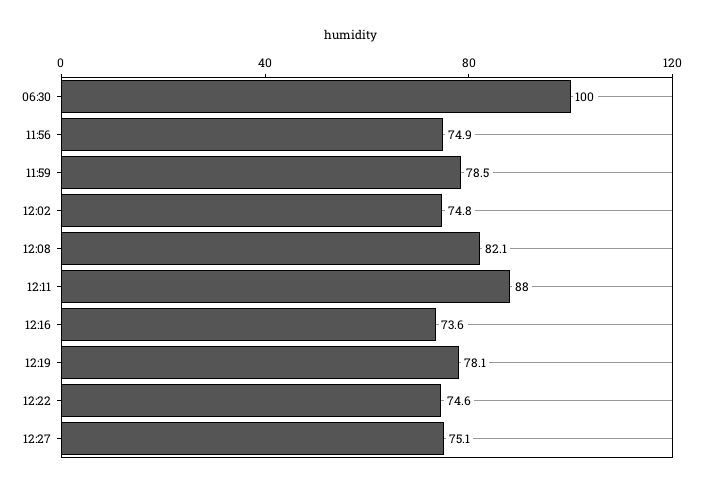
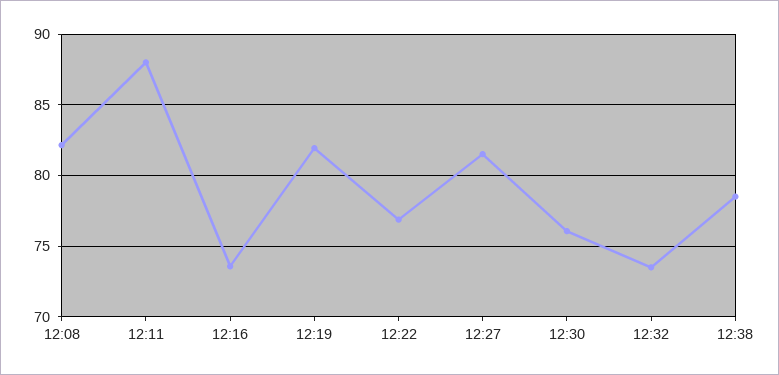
06:30: 100 -> none
11:56: 74.9 -> none
11:59: 78.5 -> none
12:02: 74.8 -> none
12:19: 78.1 -> 82
12:22: 74.6 -> 77
12:27: 75.1 -> 81.5
12:30: none -> 76
12:32: none -> 73.5
12:38: none -> 78.5

